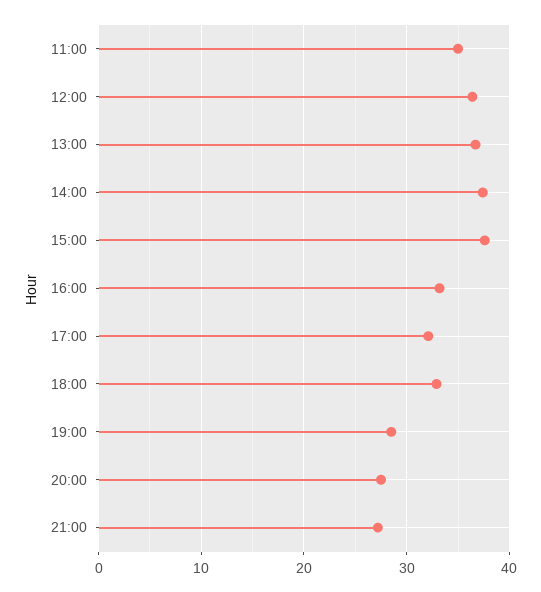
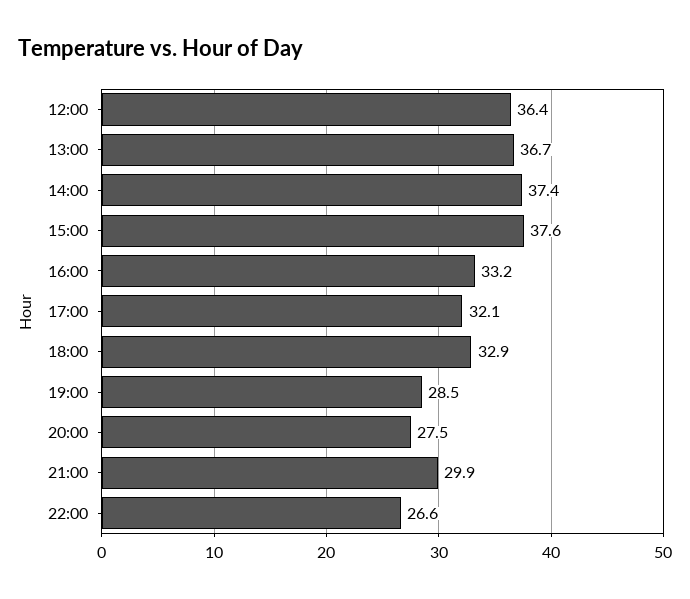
11:00: 35 -> none
21:00: 27 -> 29.9
22:00: none -> 26.6

